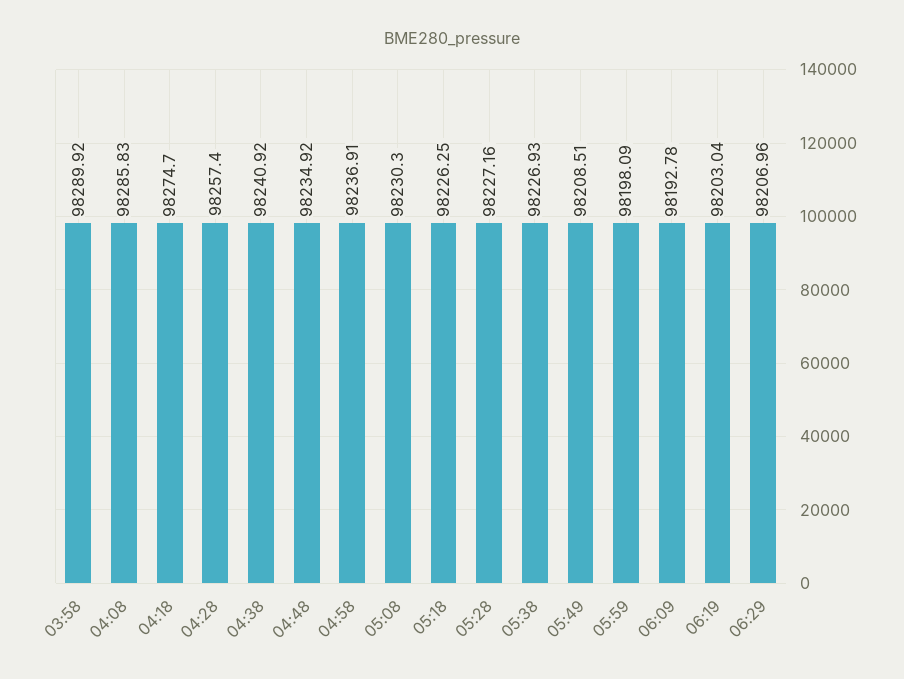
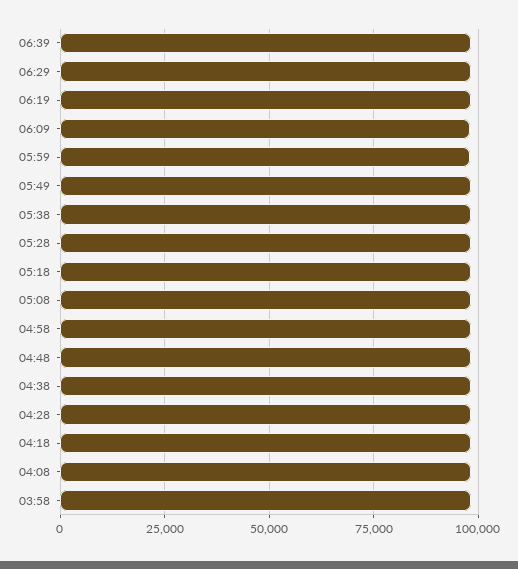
06:39: none -> 97500

